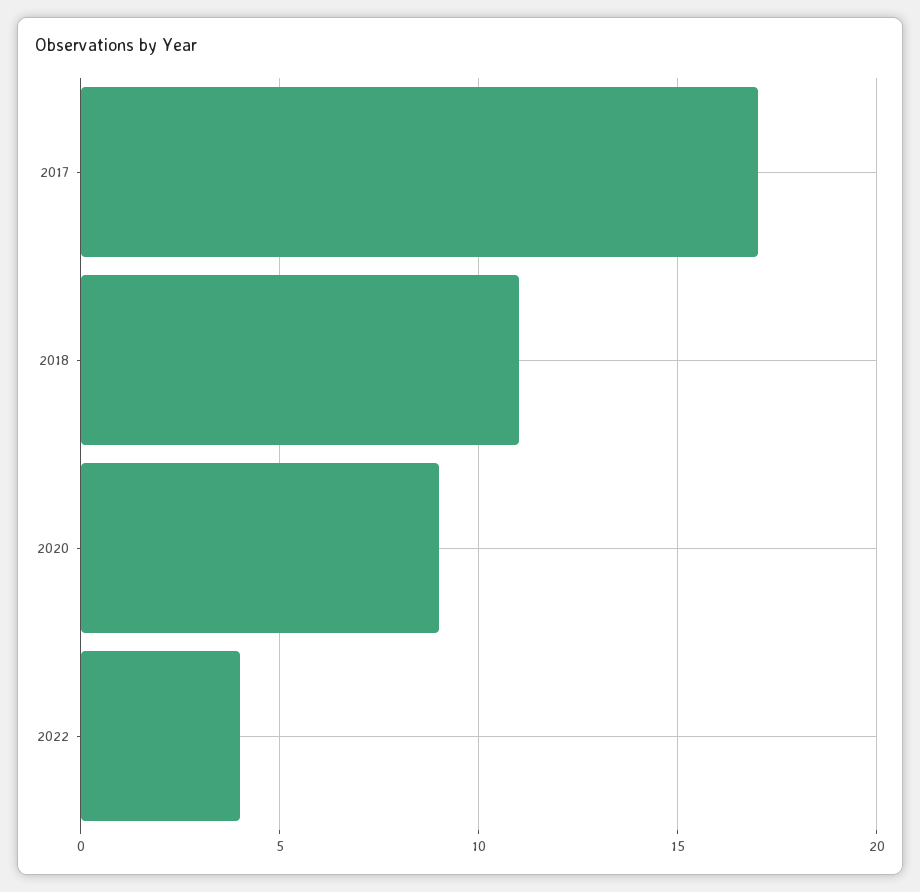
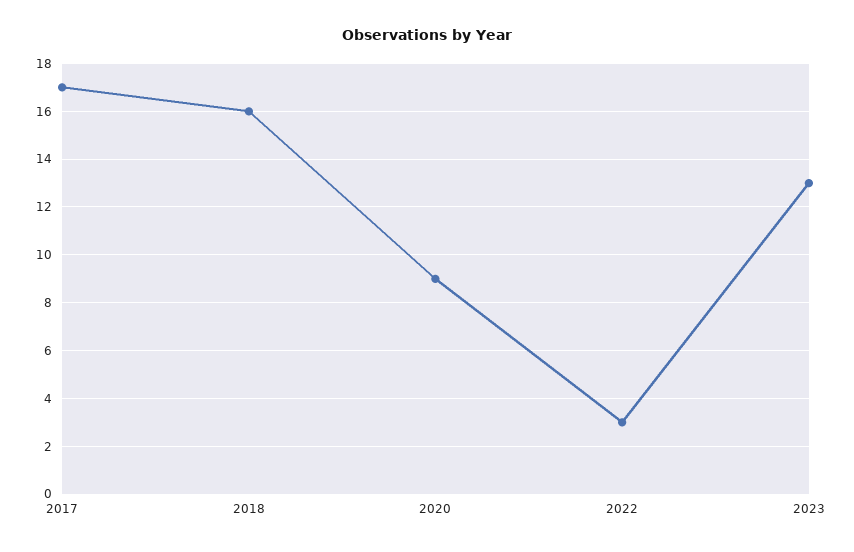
2018: 11 -> 16
2022: 4 -> 3
2023: none -> 13

